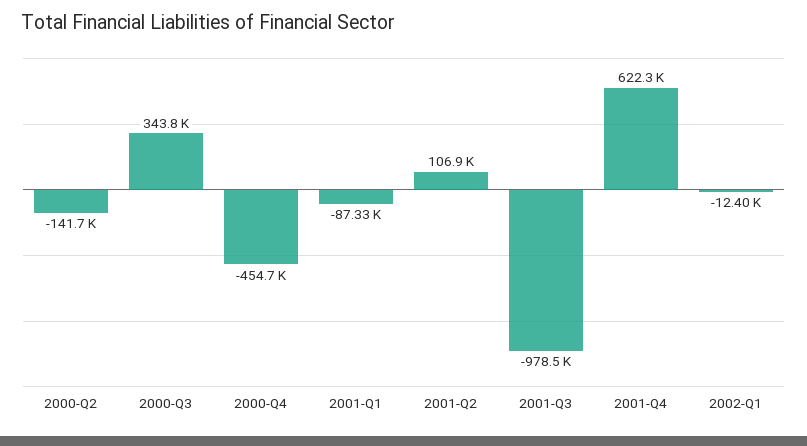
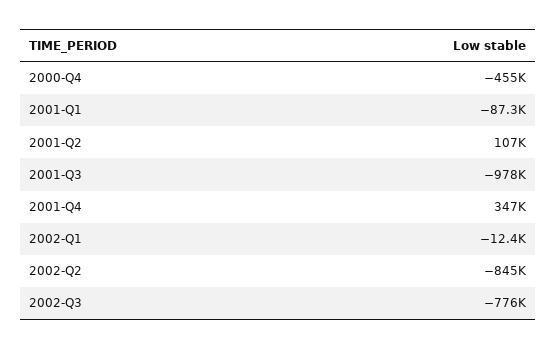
2000-Q2: -141700 -> none
2000-Q3: 343800 -> none
2001-Q4: 622300 -> 347000
2002-Q2: none -> -845000
2002-Q3: none -> -776000

